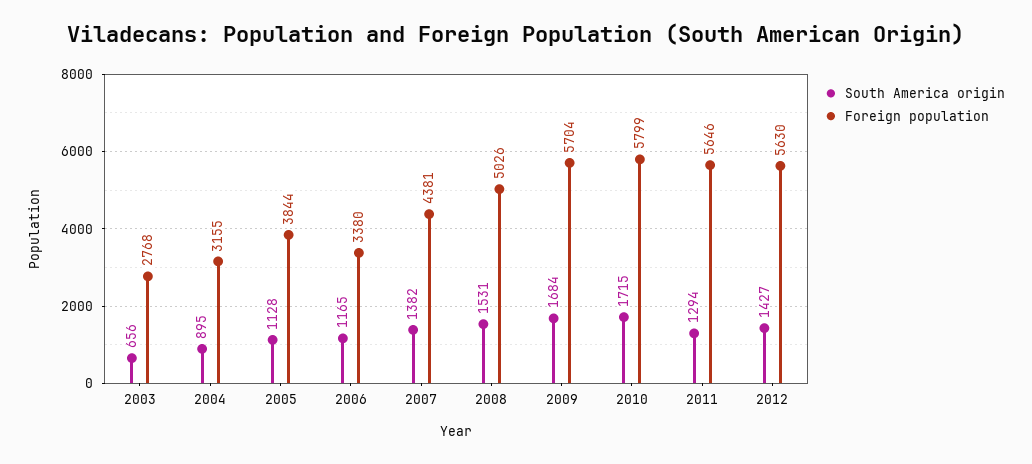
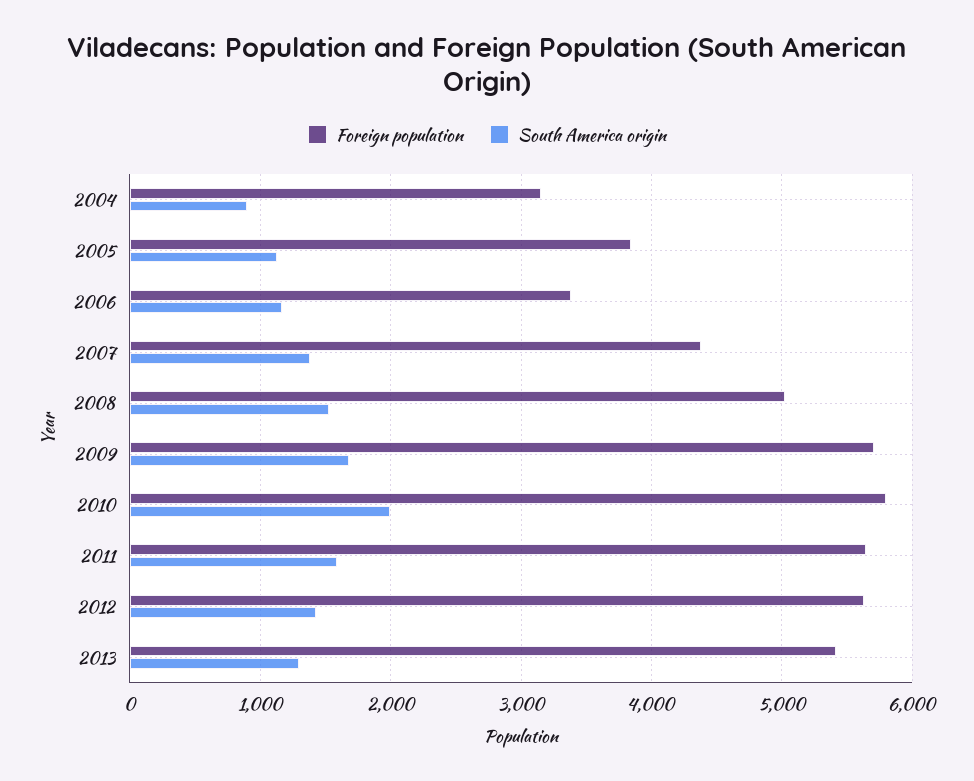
South America origin, 2003: 656 -> none
Foreign population, 2003: 2768 -> none
South America origin, 2010: 1715 -> 2000
South America origin, 2011: 1294 -> 1600
Foreign population, 2013: none -> 5400
South America origin, 2013: none -> 1300

